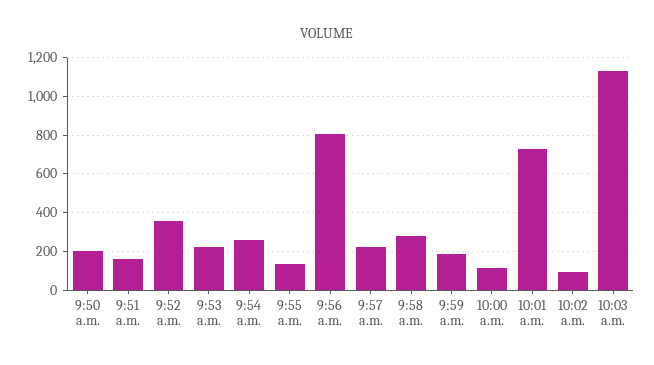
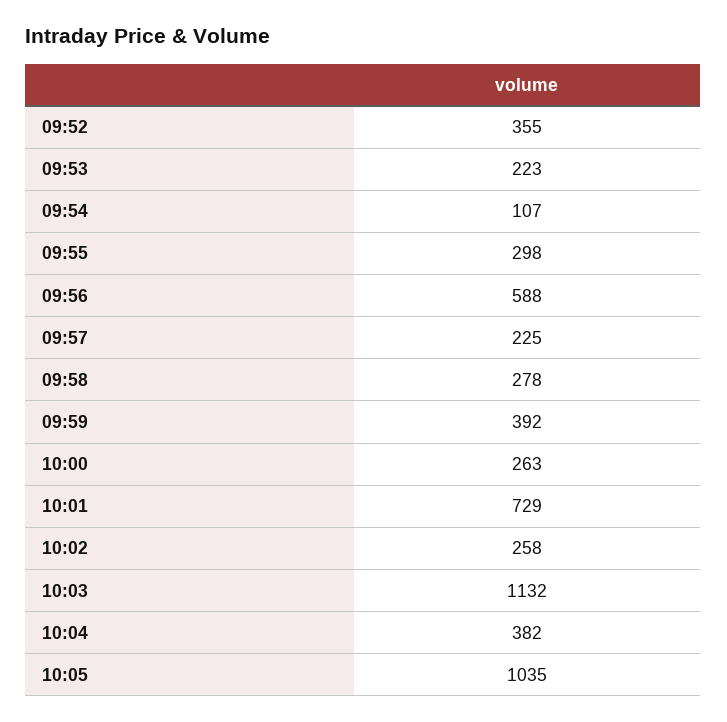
9:50 a.m.: 200 -> none
9:51 a.m.: 150 -> none
9:54 a.m.: 250 -> 107
9:55 a.m.: 150 -> 298
9:56 a.m.: 800 -> 588
9:59 a.m.: 200 -> 392
10:00 a.m.: 100 -> 263
10:02 a.m.: 100 -> 258
10:04: none -> 382
10:05: none -> 1035

